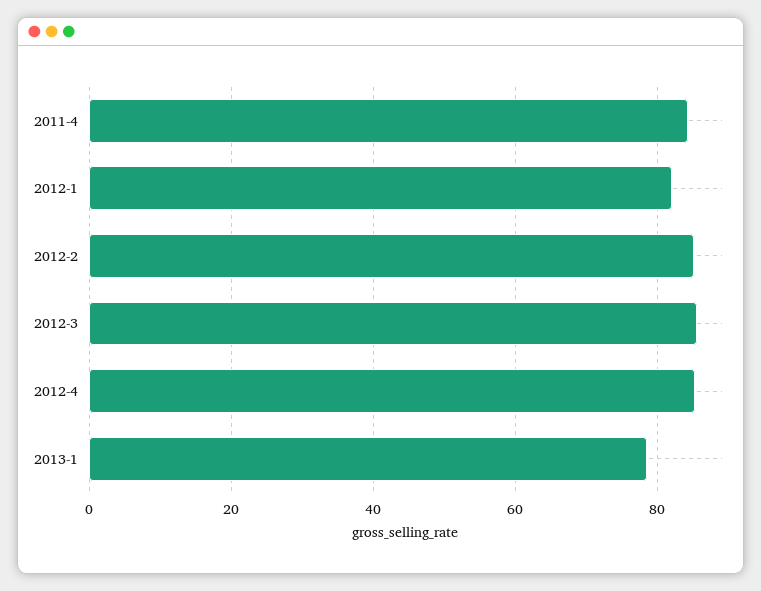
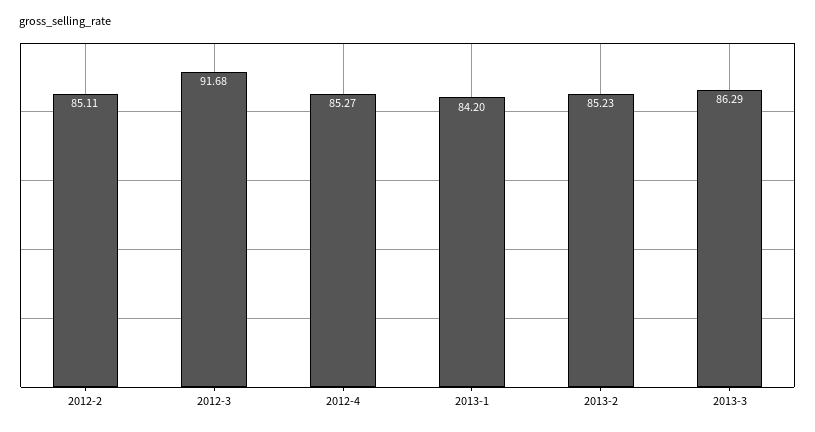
2011-4: 84 -> none
2012-1: 82 -> none
2012-3: 86 -> 91.68
2013-1: 78 -> 84.2
2013-2: none -> 85.23
2013-3: none -> 86.29

